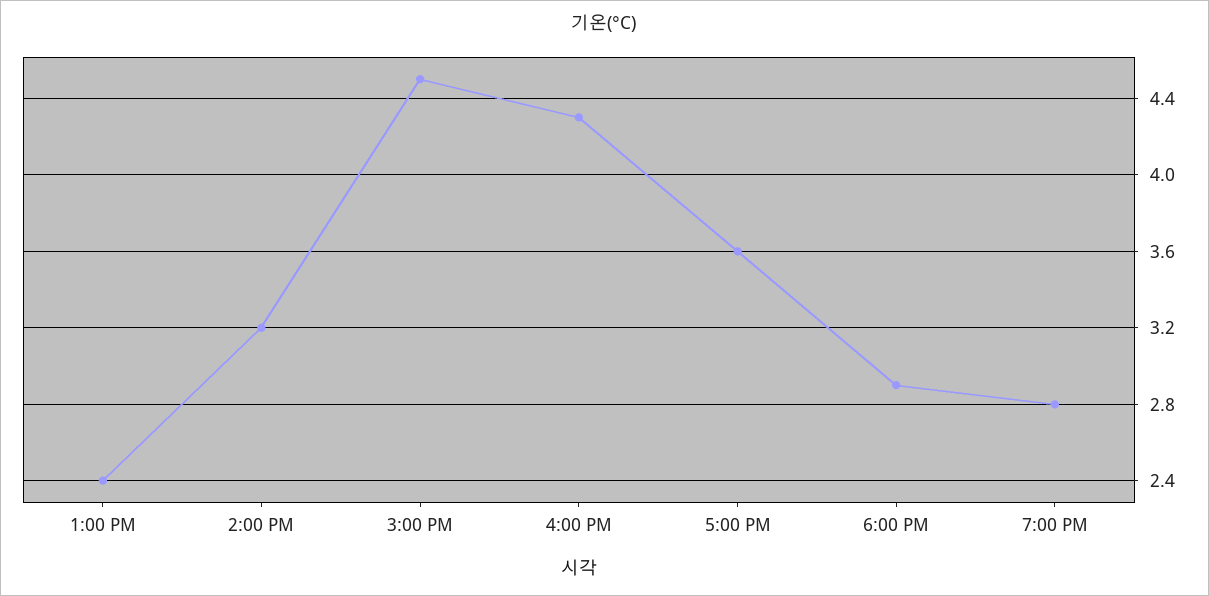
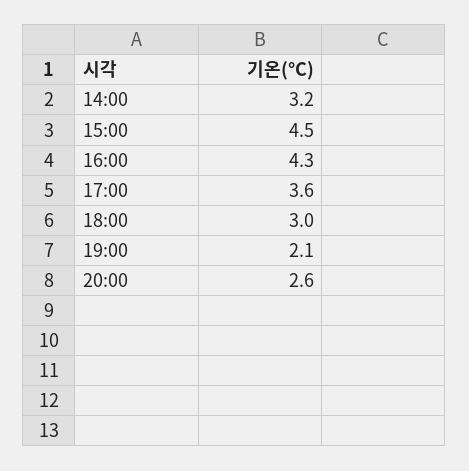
1:00 PM: 2.4 -> none
6:00 PM: 2.9 -> 3
7:00 PM: 2.8 -> 2.1
20:00: none -> 2.6

